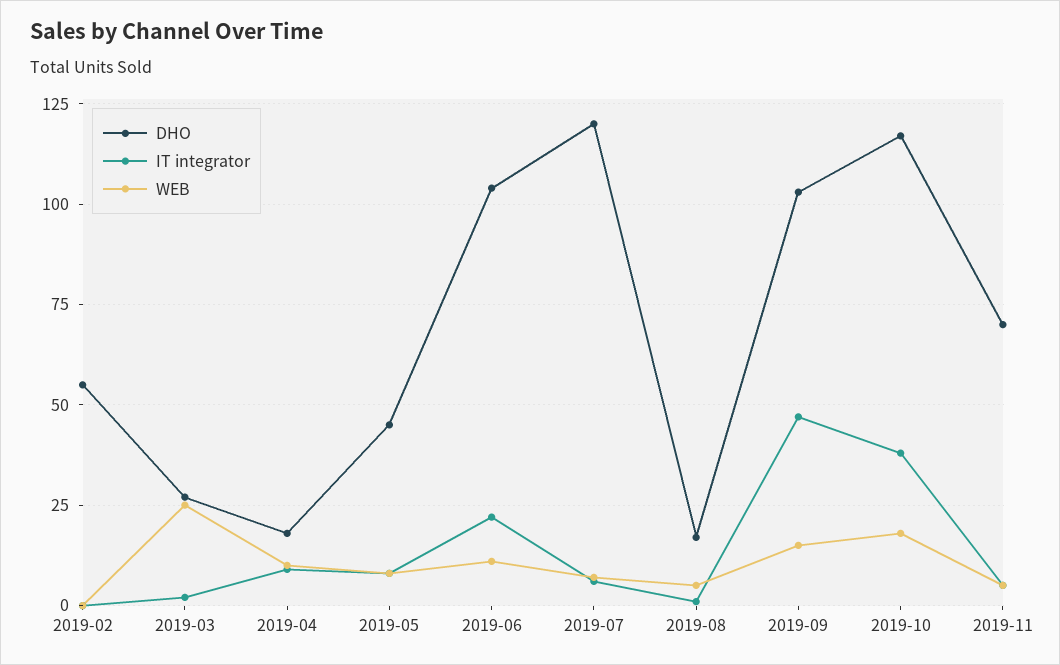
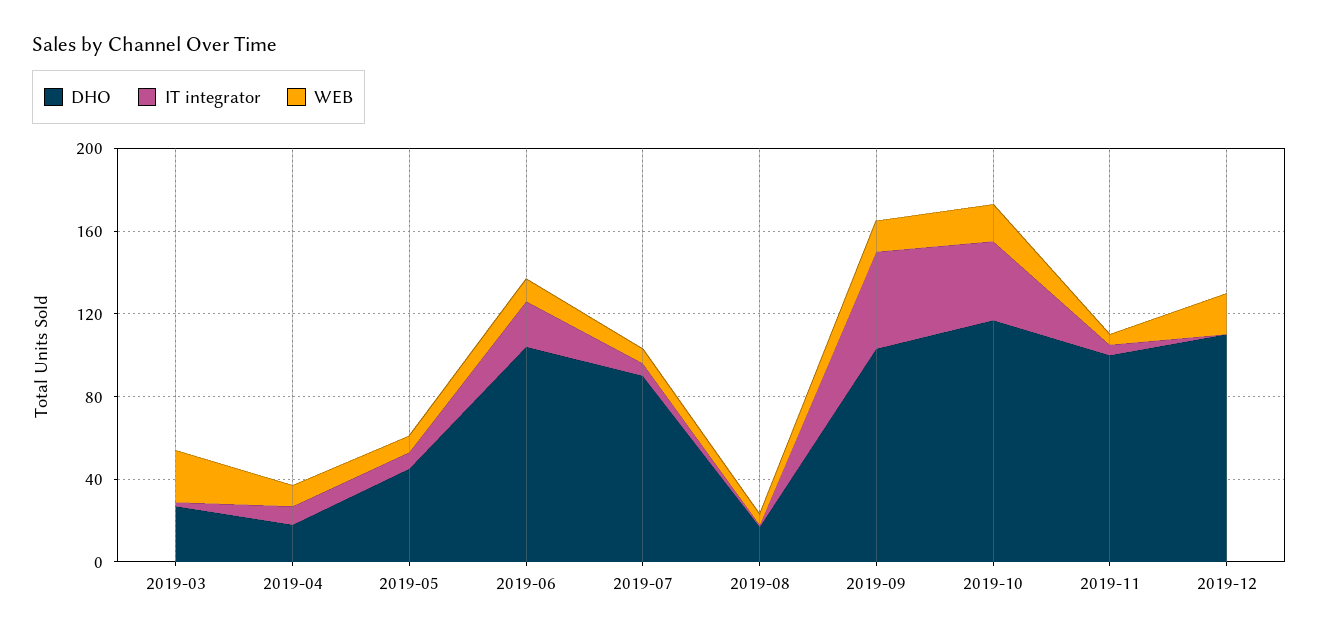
DHO, 2019-02: 55 -> none
IT integrator, 2019-02: 0 -> none
WEB, 2019-02: 0 -> none
DHO, 2019-07: 120 -> 90
DHO, 2019-11: 70 -> 100
DHO, 2019-12: none -> 110
IT integrator, 2019-12: none -> 0
WEB, 2019-12: none -> 20

